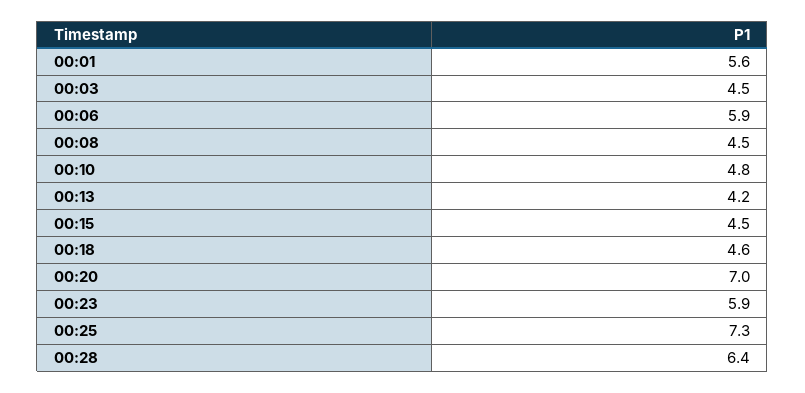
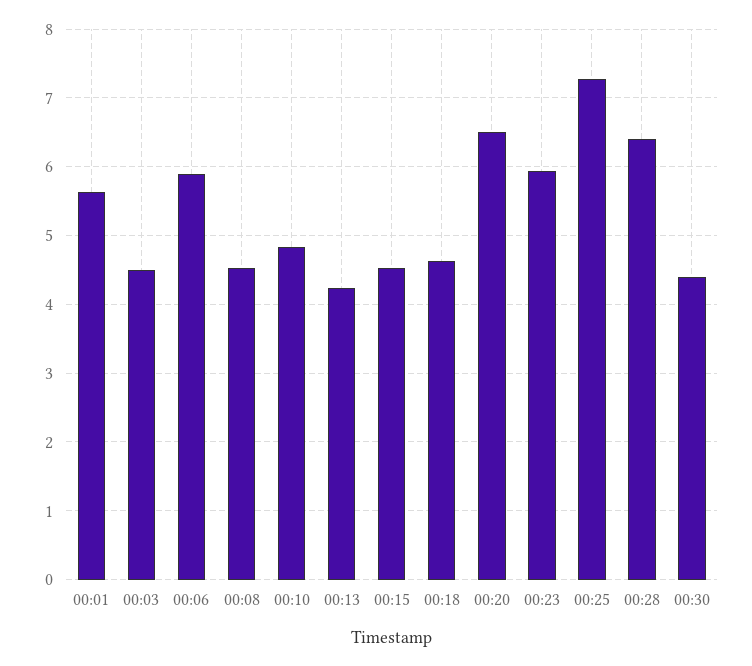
00:20: 7 -> 6.5
00:30: none -> 4.4

